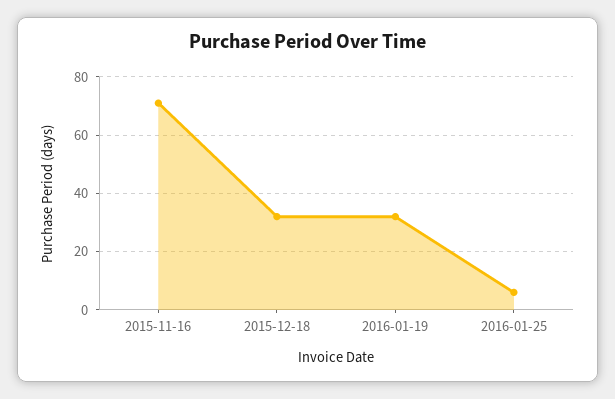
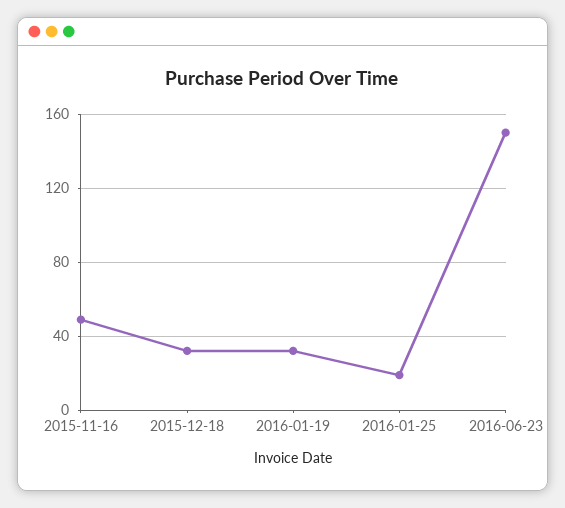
2015-11-16: 70 -> 50
2016-01-25: 5 -> 20
2016-06-23: none -> 150

